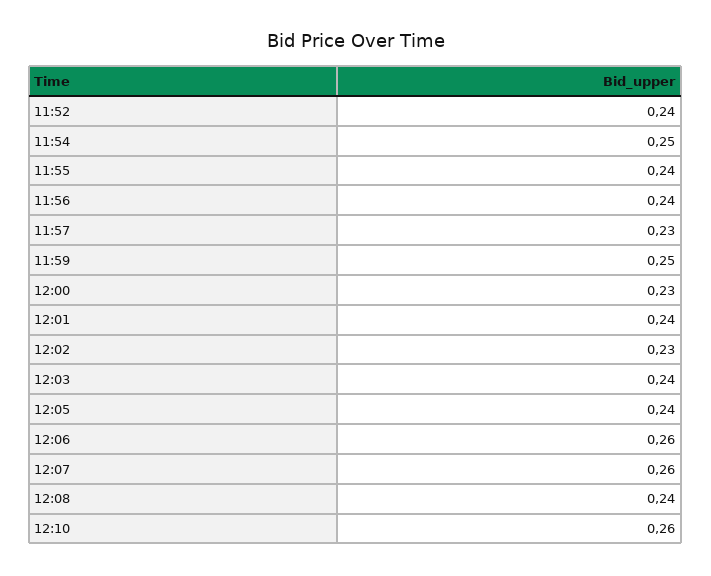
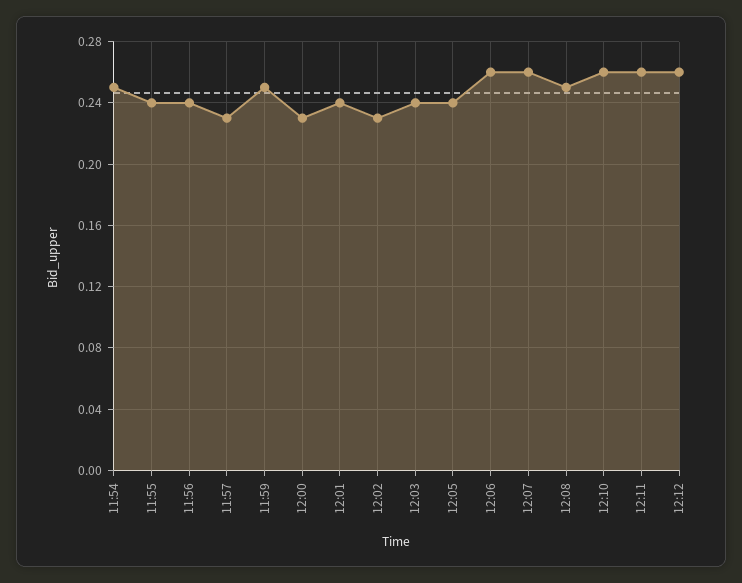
11:52: 0.24 -> none
12:08: 0.24 -> 0.25
12:11: none -> 0.26
12:12: none -> 0.26

